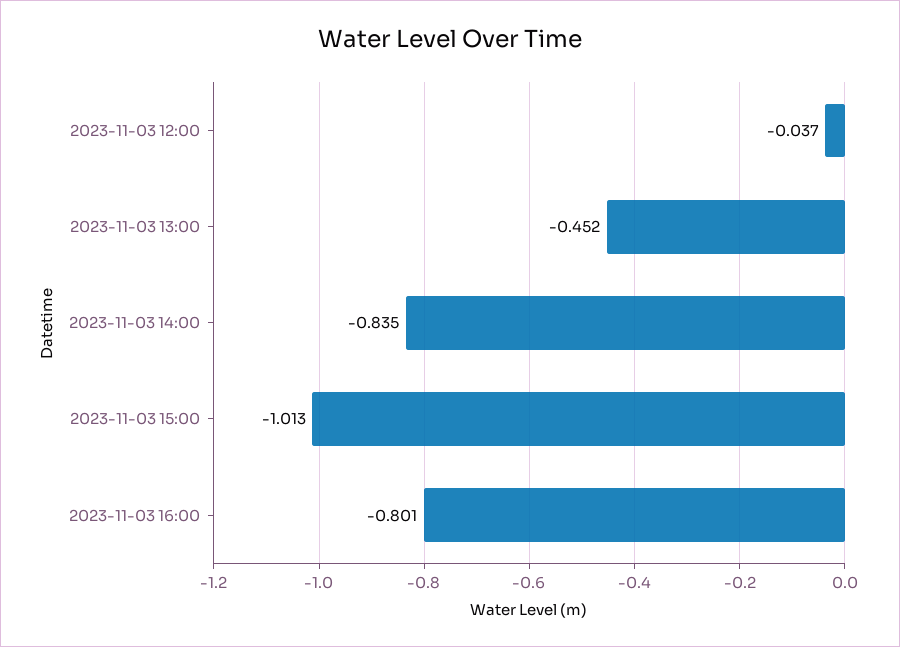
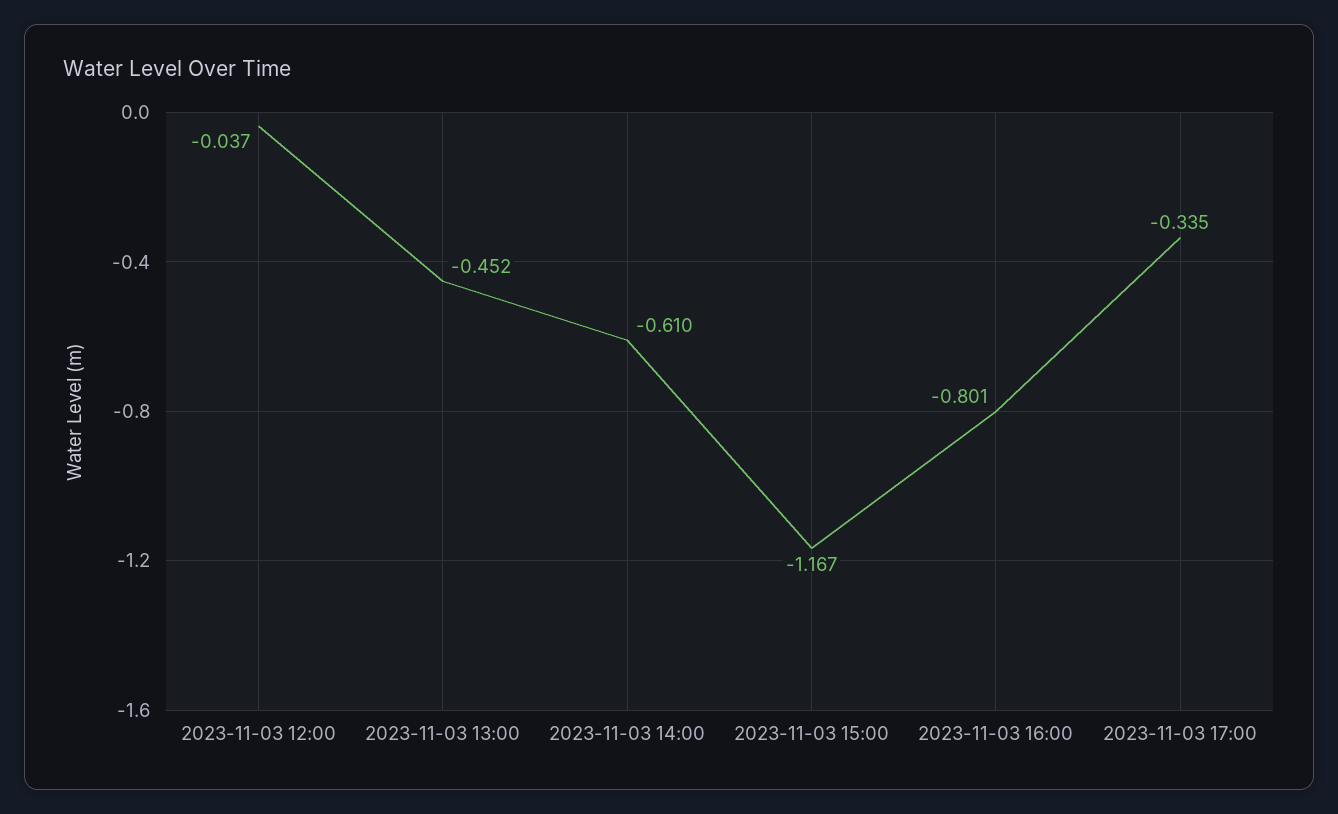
2023-11-03 14:00: -0.835 -> -0.61
2023-11-03 15:00: -1.013 -> -1.167
2023-11-03 17:00: none -> -0.335

